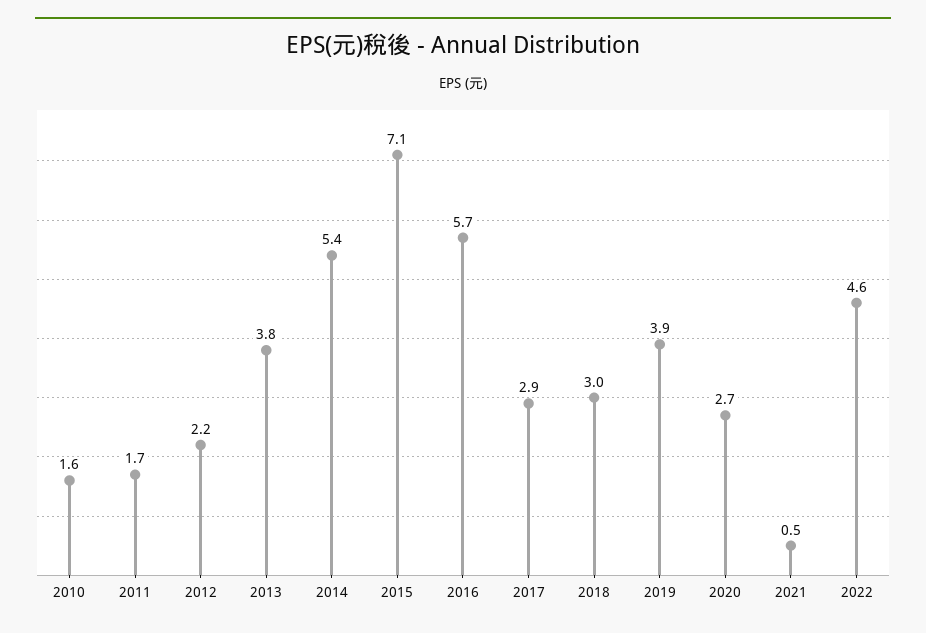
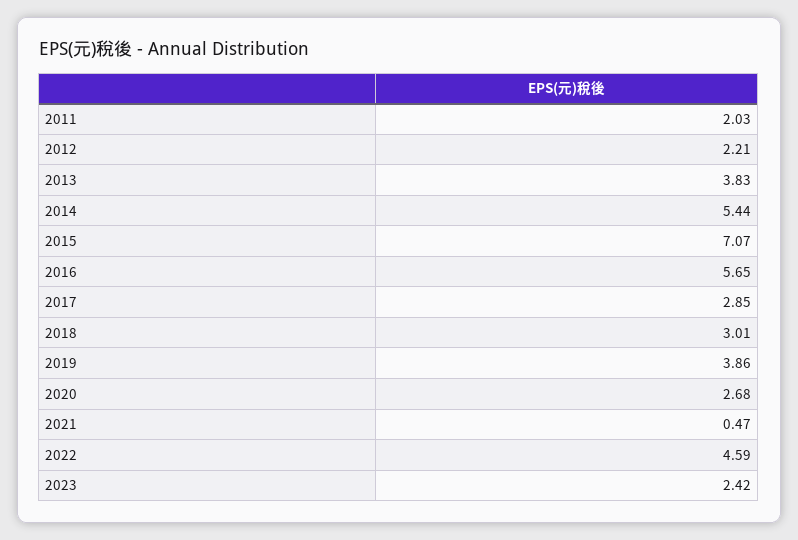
2010: 1.6 -> none
2011: 1.7 -> 2.03
2023: none -> 2.42

